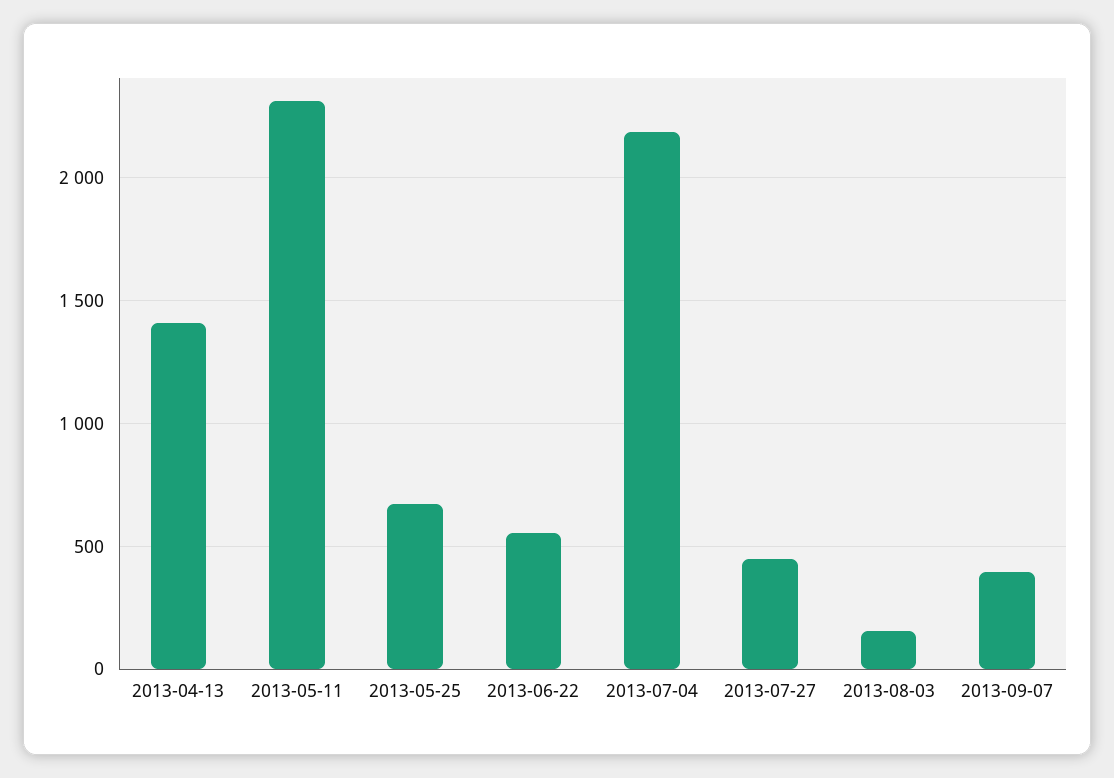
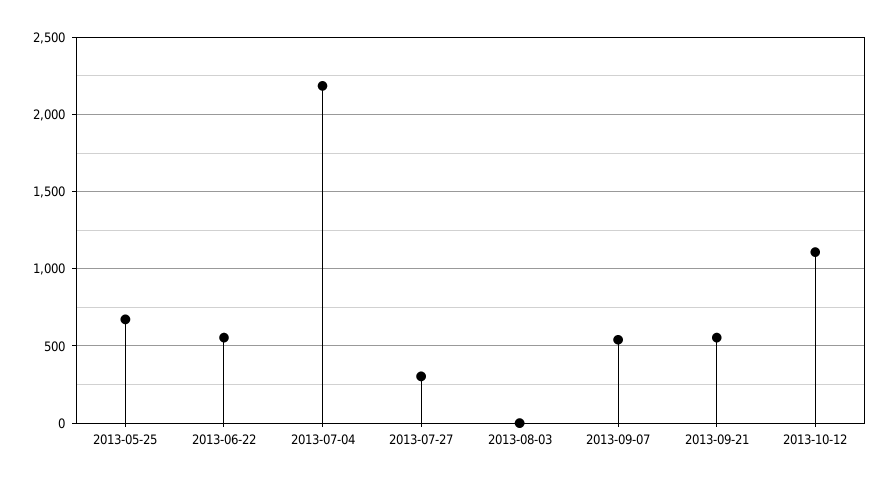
2013-04-13: 1400 -> none
2013-05-11: 2300 -> none
2013-07-27: 450 -> 300
2013-08-03: 150 -> 0
2013-09-07: 400 -> 550
2013-09-21: none -> 550
2013-10-12: none -> 1100

